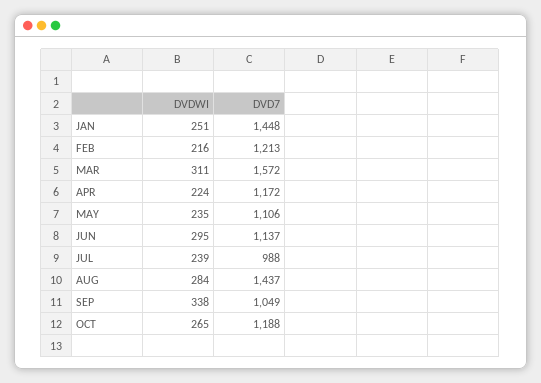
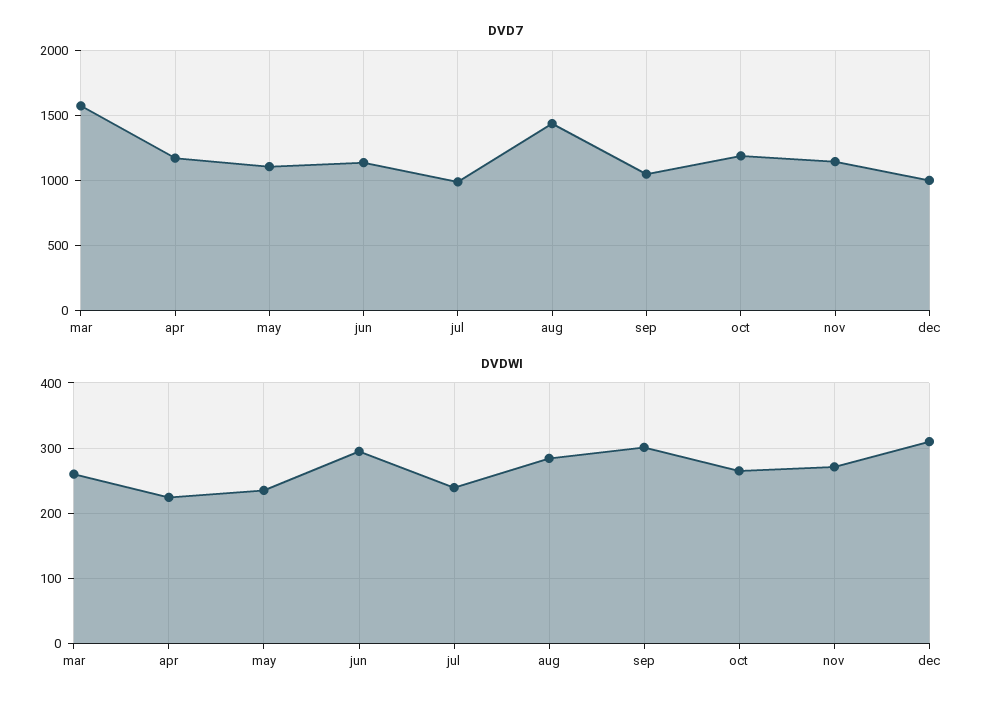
DVDWI, JAN: 251 -> none
DVD7, JAN: 1448 -> none
DVDWI, FEB: 216 -> none
DVD7, FEB: 1213 -> none
DVDWI, MAR: 311 -> 260
DVDWI, SEP: 338 -> 300
DVD7, nov: none -> 1150
DVD7, dec: none -> 1000
DVDWI, nov: none -> 270
DVDWI, dec: none -> 310

